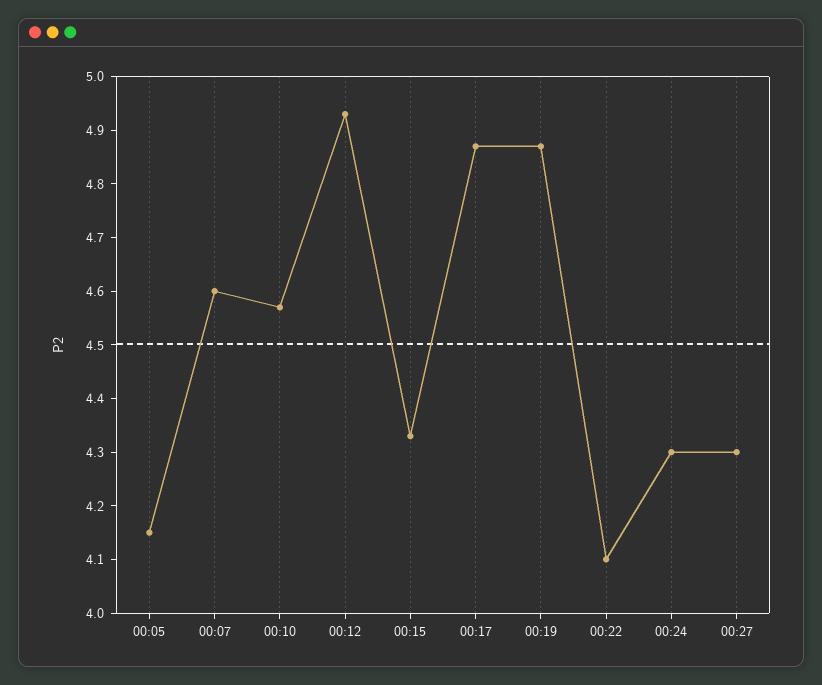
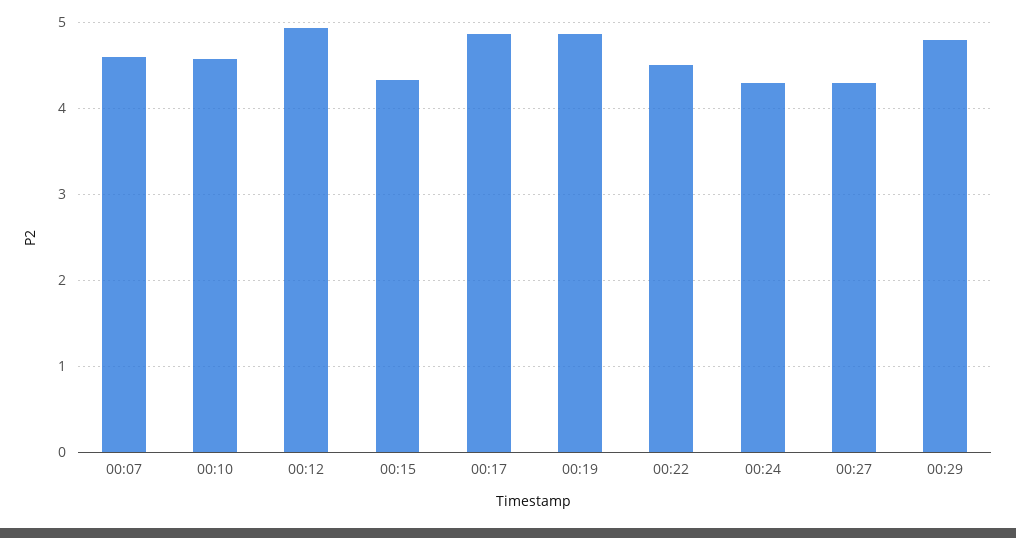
00:05: 4.15 -> none
00:22: 4.1 -> 4.5
00:29: none -> 4.8

